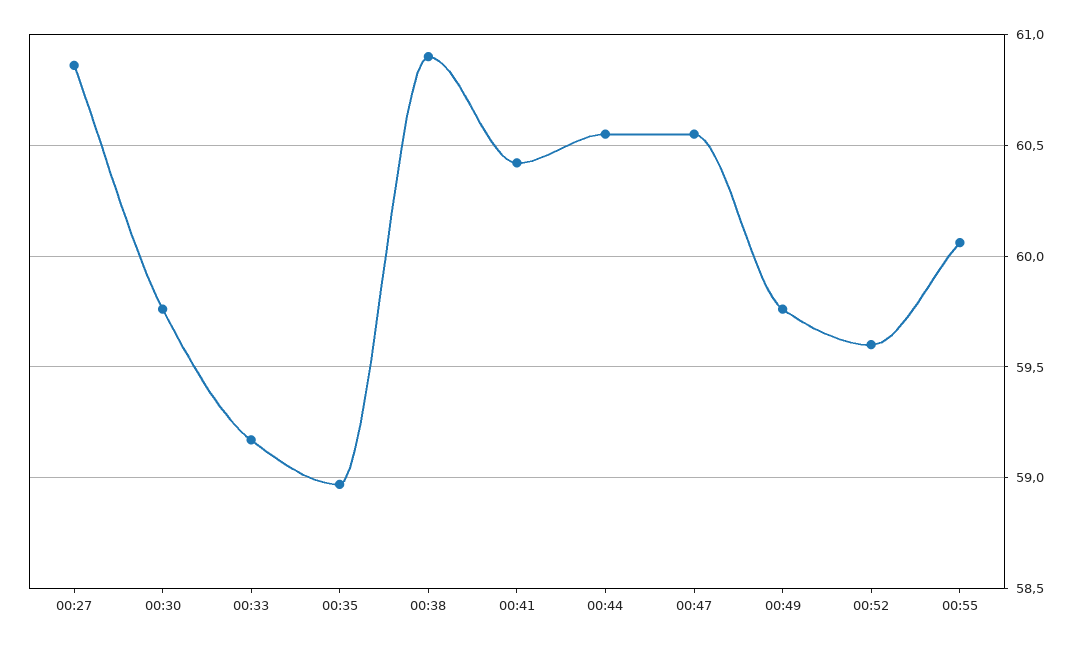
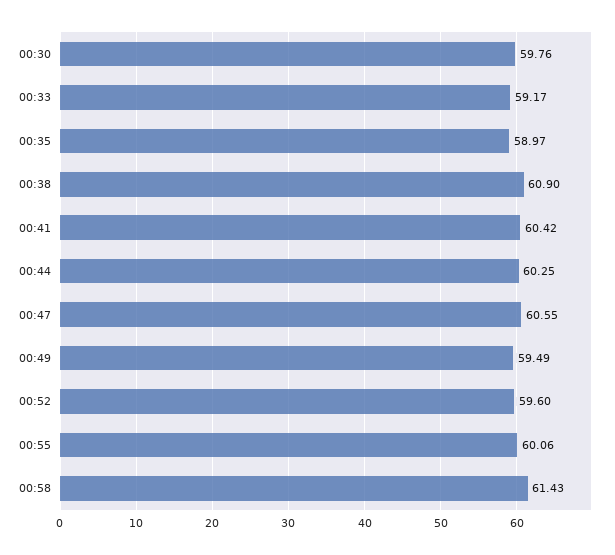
00:27: 60.85 -> none
00:44: 60.55 -> 60.25
00:49: 59.75 -> 59.49
00:58: none -> 61.43

